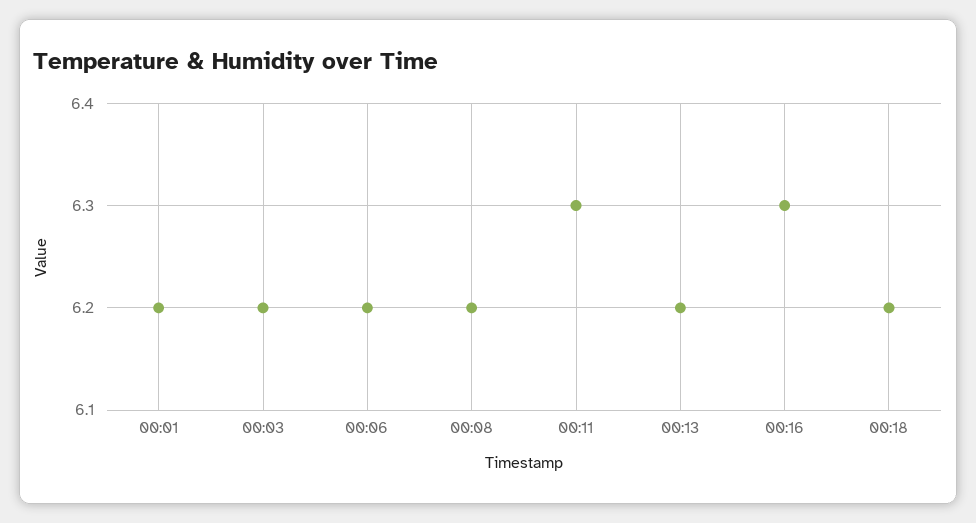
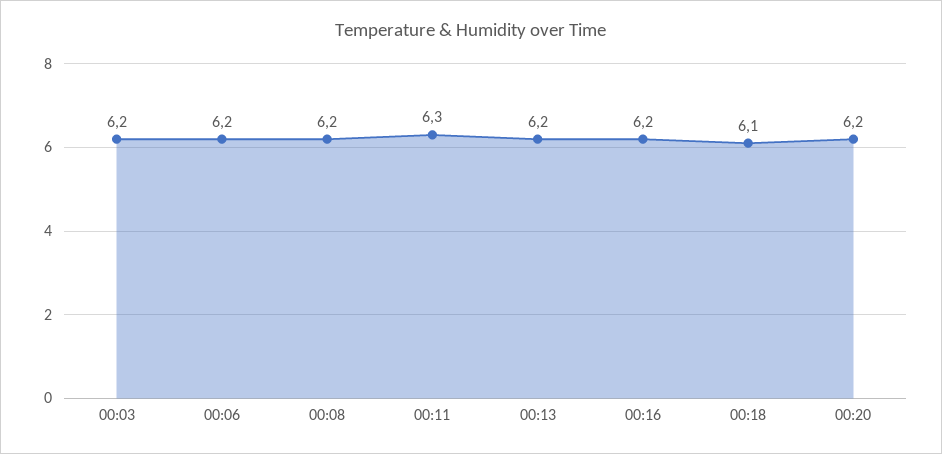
00:01: 6.2 -> none
00:16: 6.3 -> 6.2
00:18: 6.2 -> 6.1
00:20: none -> 6.2

